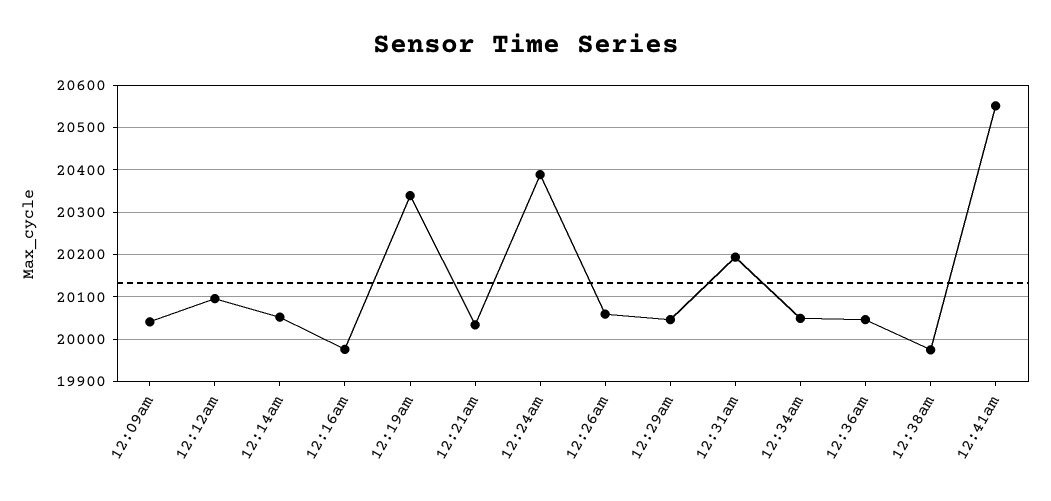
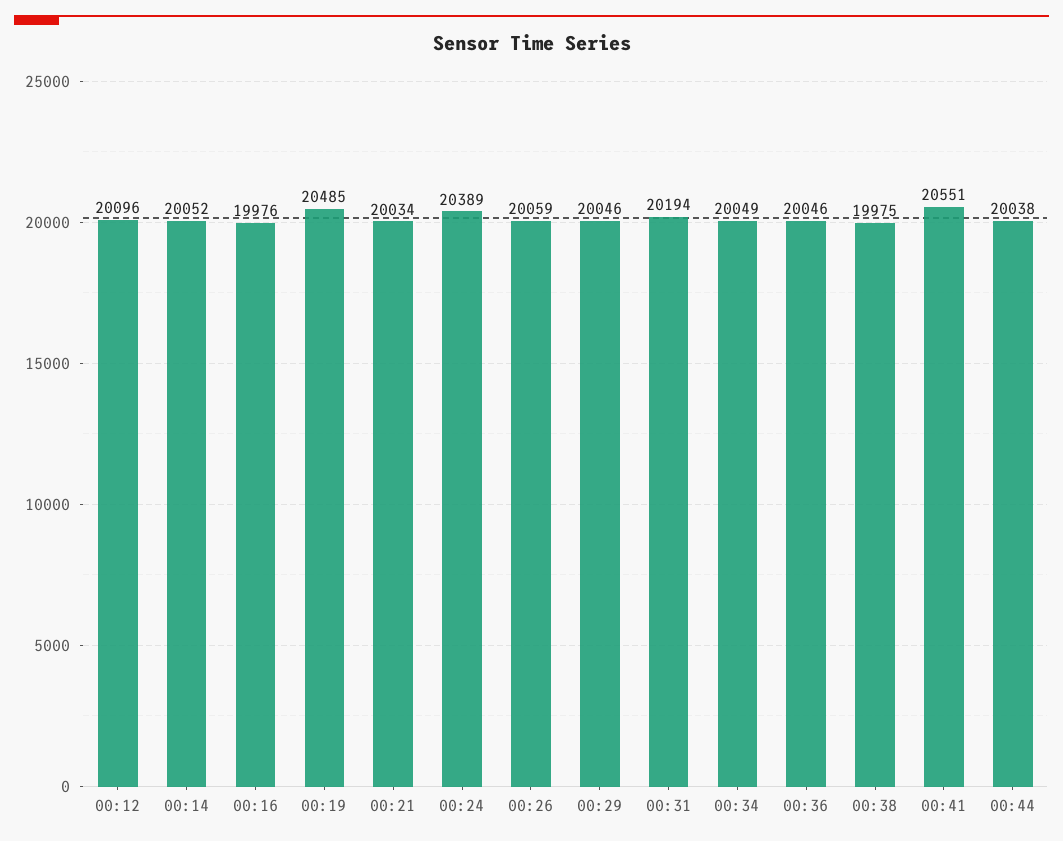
12:09am: 20040 -> none
12:19am: 20340 -> 20485
00:44: none -> 20038

